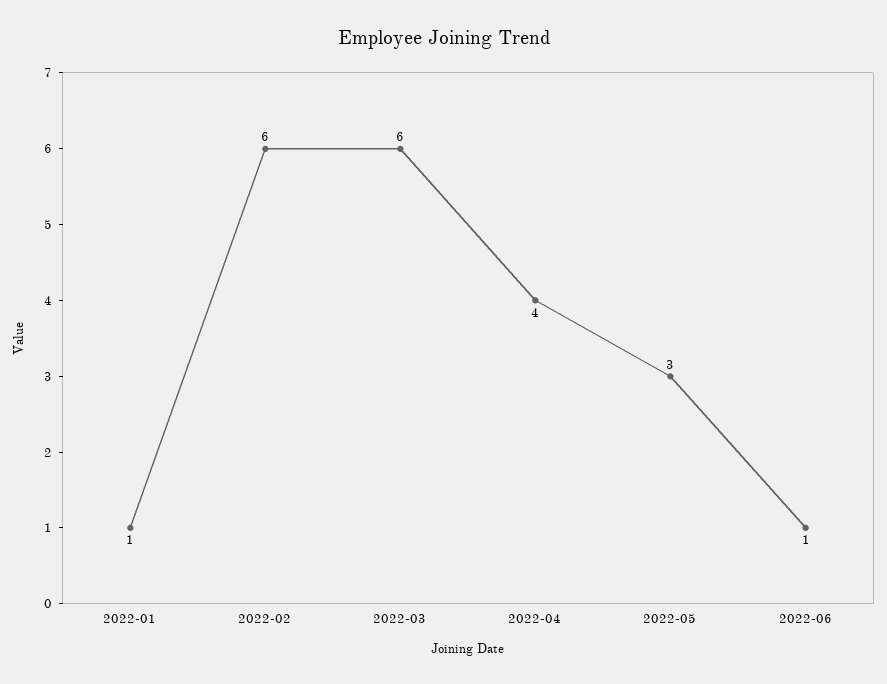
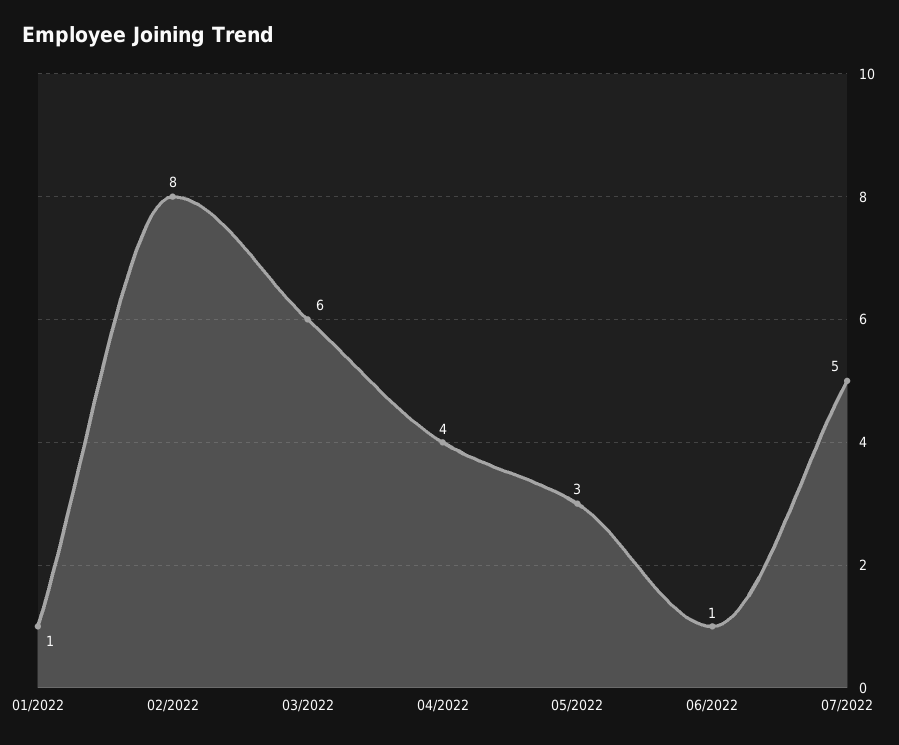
2022-02: 6 -> 8
07/2022: none -> 5

